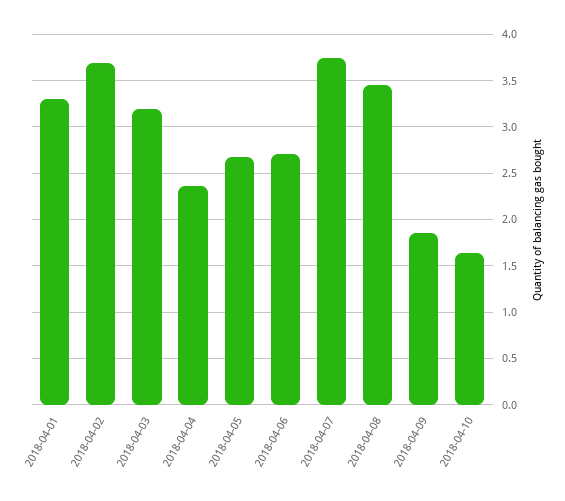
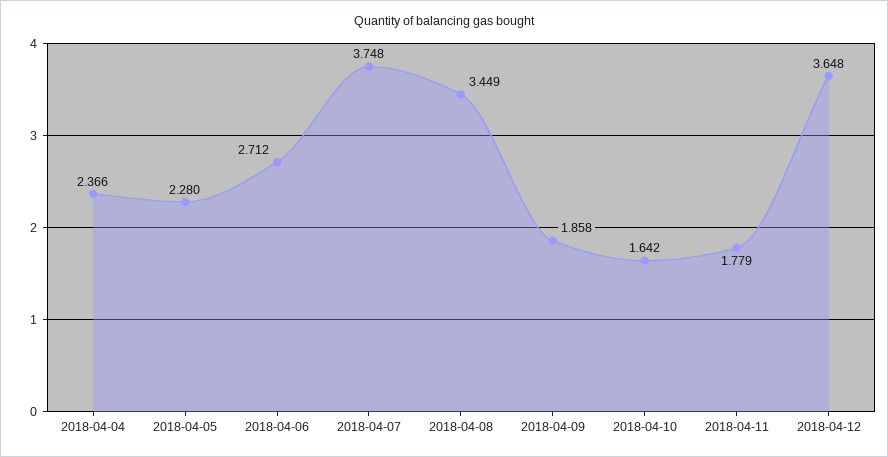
2018-04-01: 3.3 -> none
2018-04-02: 3.7 -> none
2018-04-03: 3.2 -> none
2018-04-05: 2.7 -> 2.28
2018-04-11: none -> 1.779
2018-04-12: none -> 3.648

